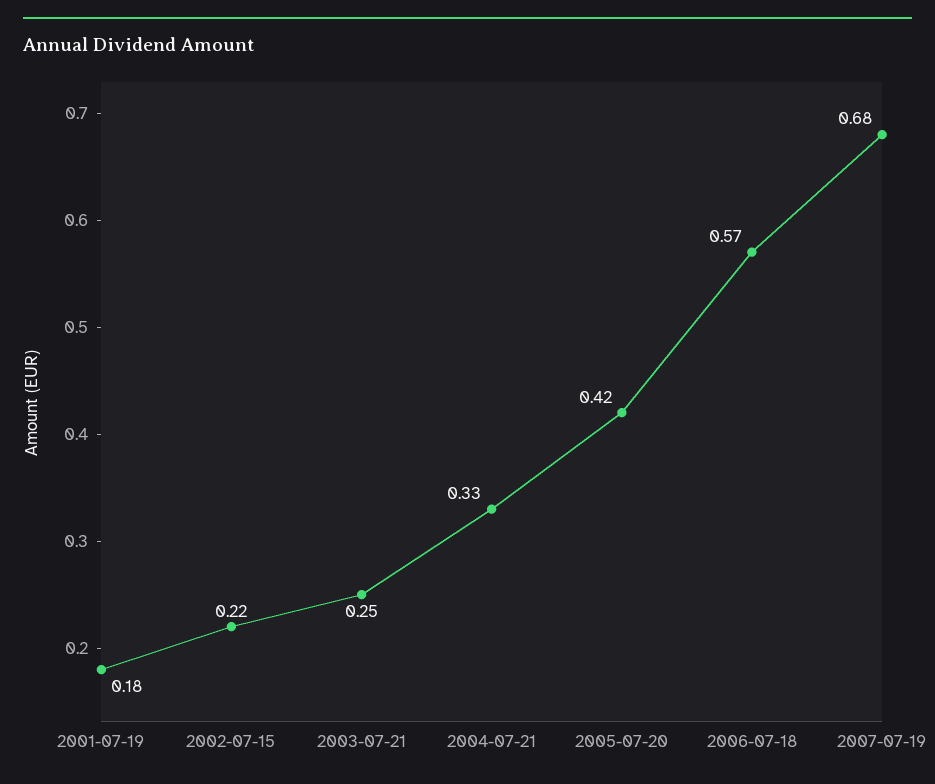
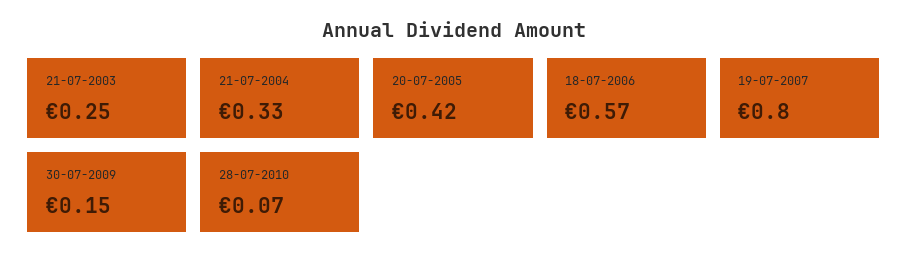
2001-07-19: 0.18 -> none
2002-07-15: 0.22 -> none
2007-07-19: 0.68 -> 0.8
30-07-2009: none -> 0.15
28-07-2010: none -> 0.07

